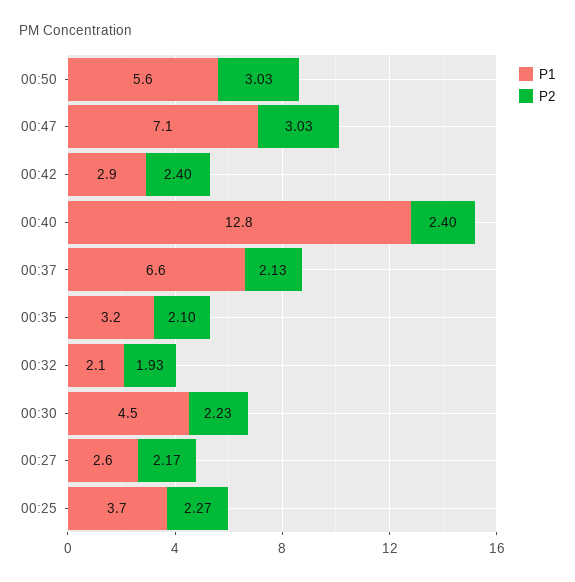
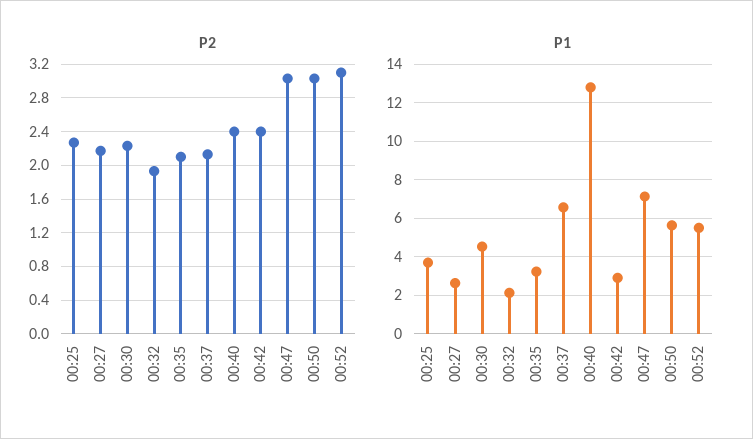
P2, 00:52: none -> 3.1
P1, 00:52: none -> 5.5

